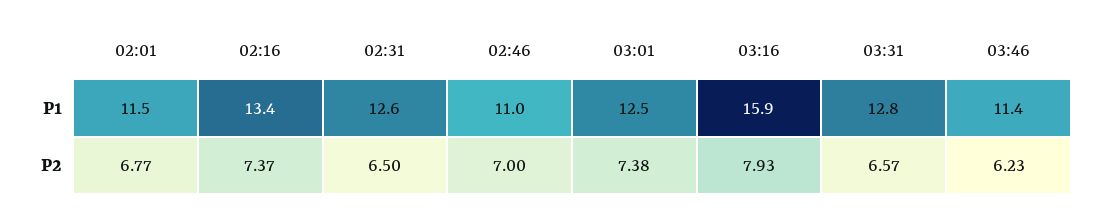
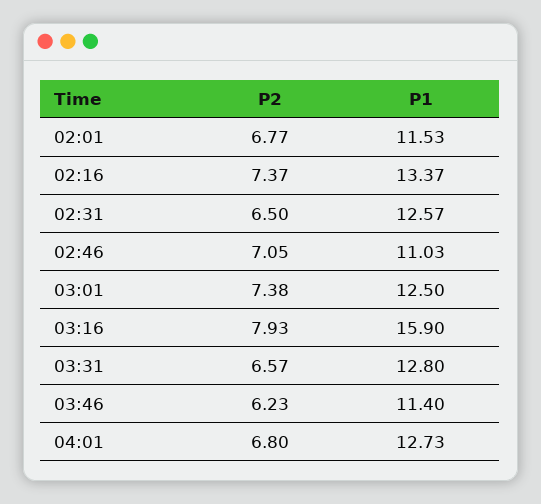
02:46, P2: 7 -> 7.05
04:01, P2: none -> 6.8
04:01, P1: none -> 12.73

